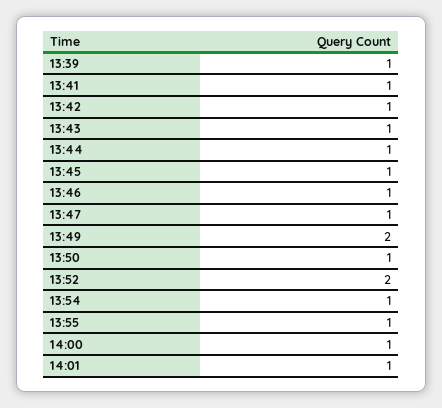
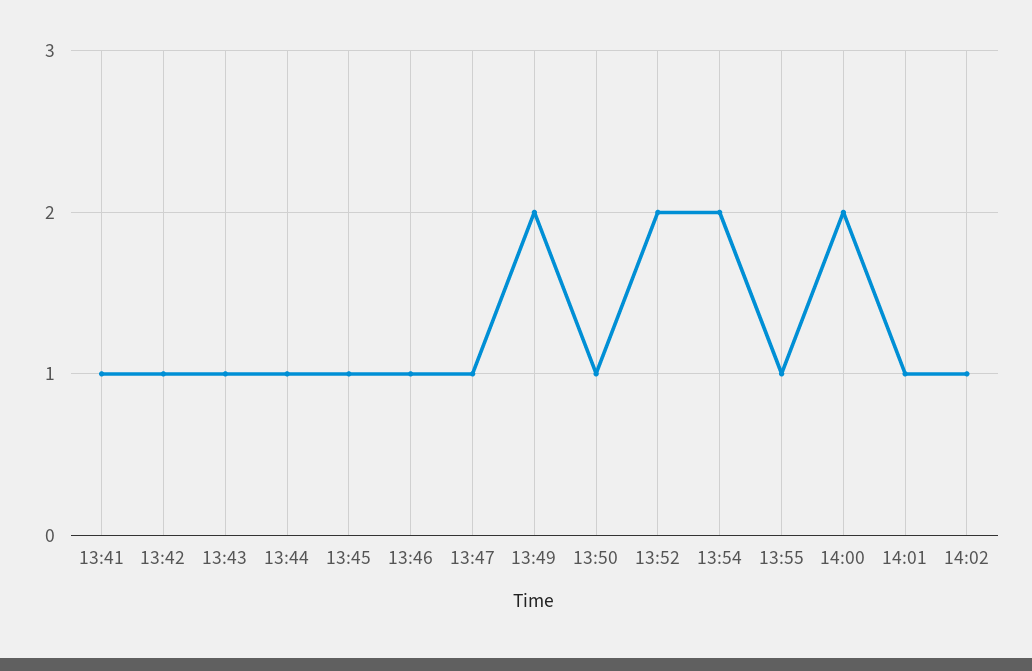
13:39: 1 -> none
13:54: 1 -> 2
14:00: 1 -> 2
14:02: none -> 1

